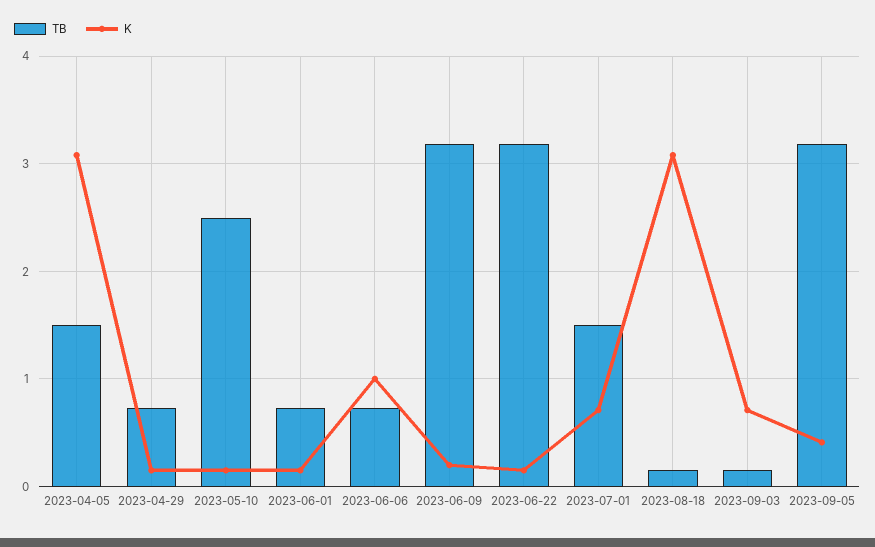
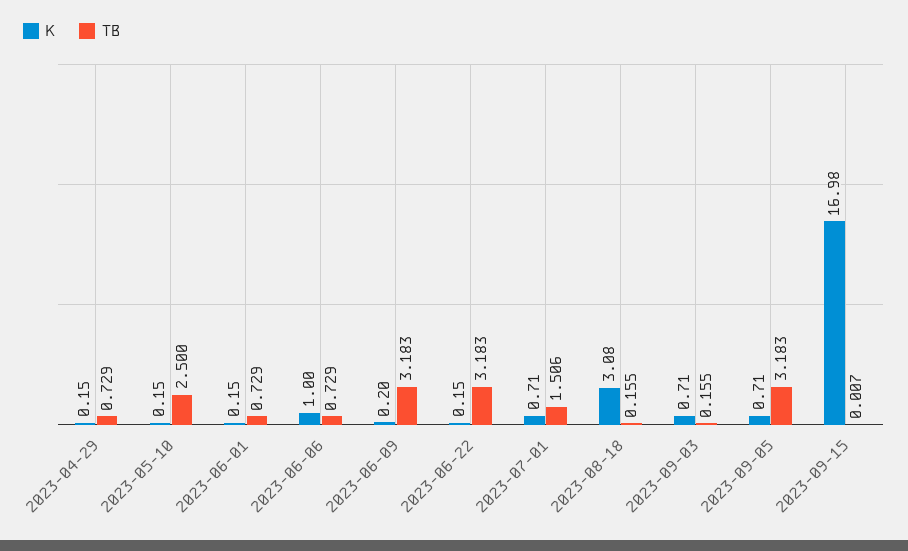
TB, 2023-04-05: 1.5 -> none
K, 2023-04-05: 3.1 -> none
K, 2023-09-05: 0.4 -> 0.71
K, 2023-09-15: none -> 16.98
TB, 2023-09-15: none -> 0.007

